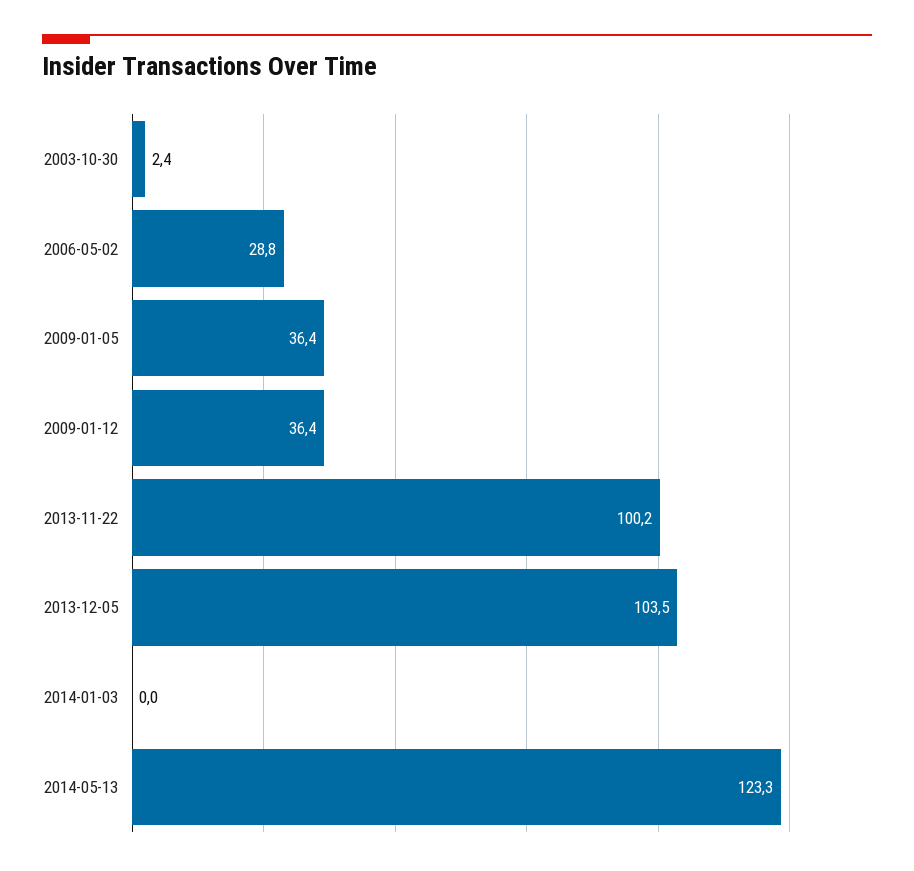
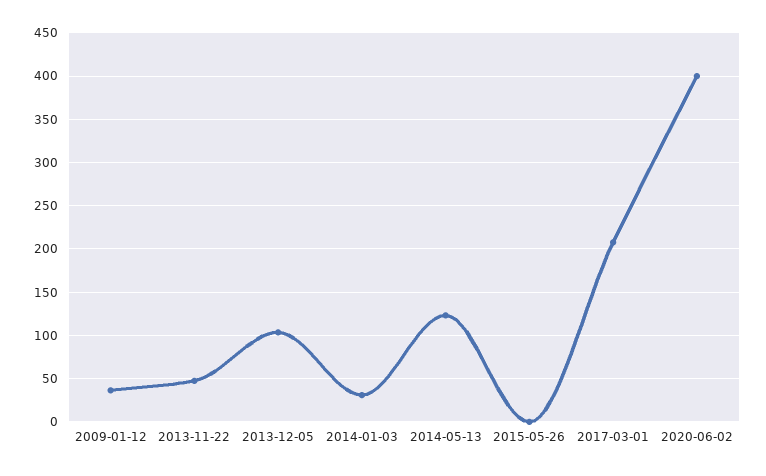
2003-10-30: 2.4 -> none
2006-05-02: 28.8 -> none
2009-01-05: 36.4 -> none
2013-11-22: 100.2 -> 50
2014-01-03: 0 -> 30
2015-05-26: none -> 0
2017-03-01: none -> 210
2020-06-02: none -> 400

